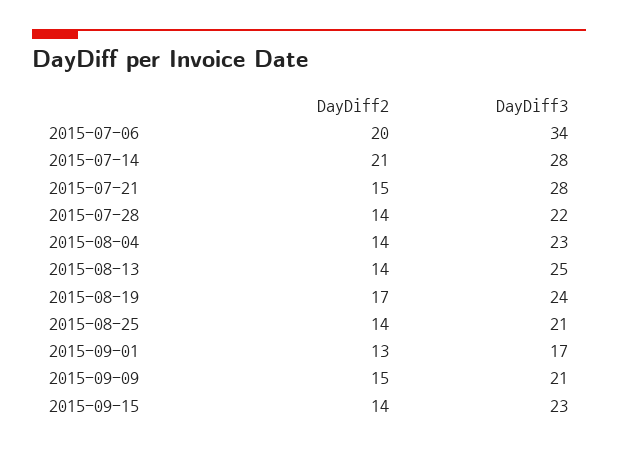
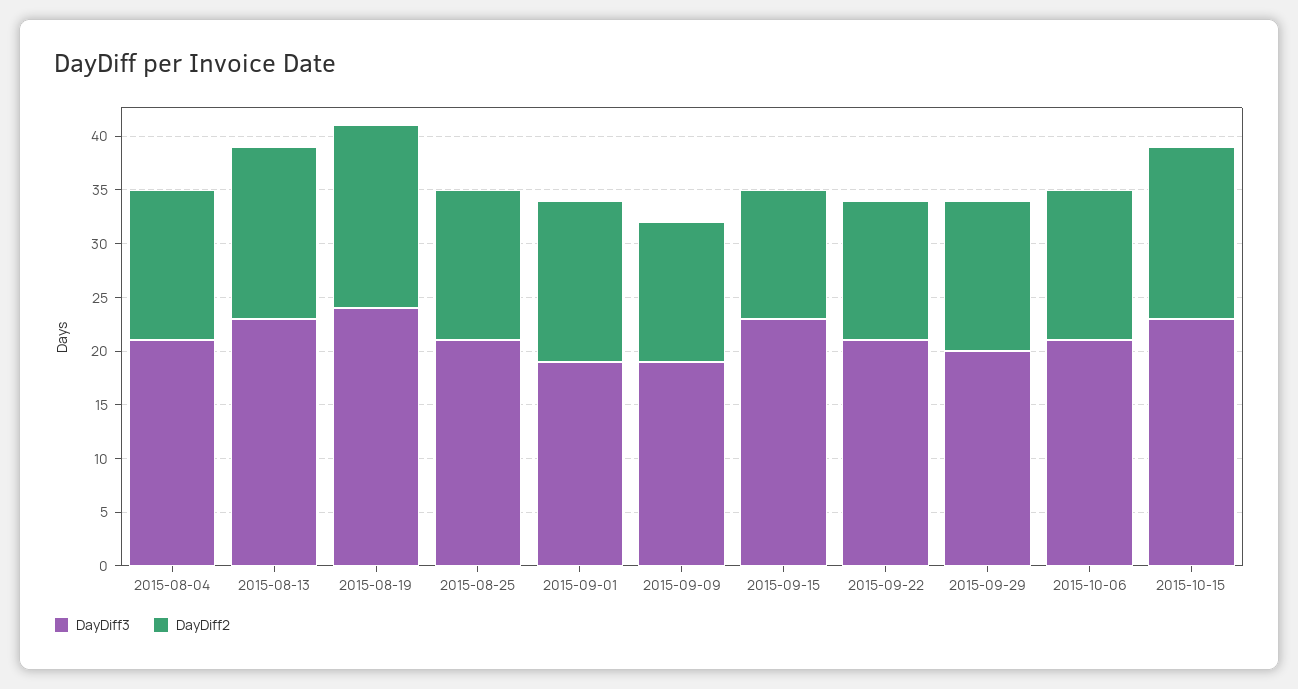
DayDiff2, 2015-07-06: 20 -> none
DayDiff3, 2015-07-06: 34 -> none
DayDiff2, 2015-07-14: 21 -> none
DayDiff3, 2015-07-14: 28 -> none
DayDiff2, 2015-07-21: 15 -> none
DayDiff3, 2015-07-21: 28 -> none
DayDiff2, 2015-07-28: 14 -> none
DayDiff3, 2015-07-28: 22 -> none
DayDiff3, 2015-08-04: 23 -> 21
DayDiff2, 2015-08-13: 14 -> 16
DayDiff3, 2015-08-13: 25 -> 23
DayDiff2, 2015-09-01: 13 -> 15
DayDiff3, 2015-09-01: 17 -> 19
DayDiff2, 2015-09-09: 15 -> 13
DayDiff3, 2015-09-09: 21 -> 19
DayDiff2, 2015-09-15: 14 -> 12
DayDiff3, 2015-09-22: none -> 21
DayDiff2, 2015-09-22: none -> 13
DayDiff3, 2015-09-29: none -> 20
DayDiff2, 2015-09-29: none -> 14
DayDiff3, 2015-10-06: none -> 21
DayDiff2, 2015-10-06: none -> 14
DayDiff3, 2015-10-15: none -> 23
DayDiff2, 2015-10-15: none -> 16

